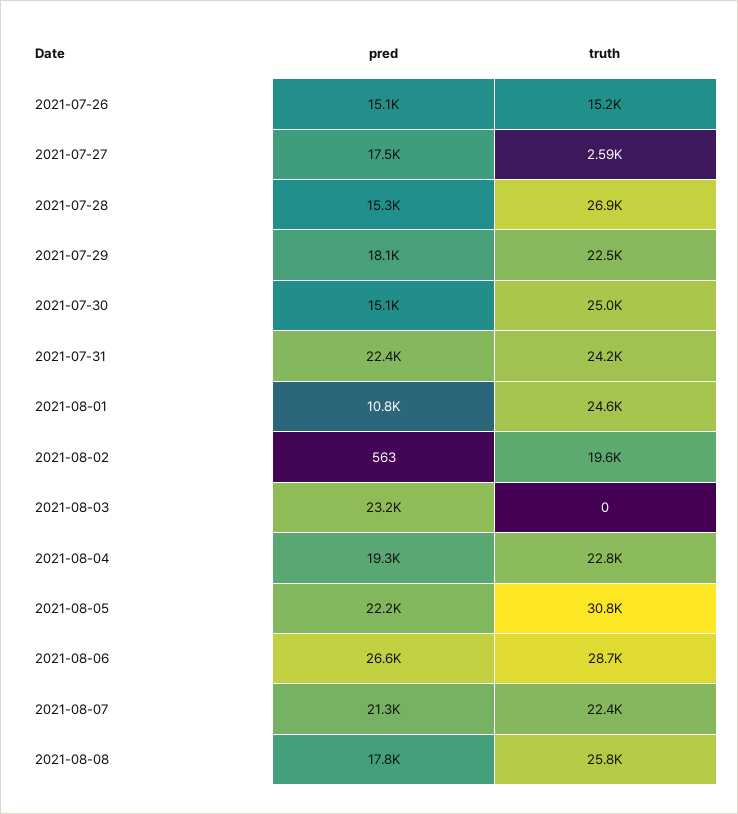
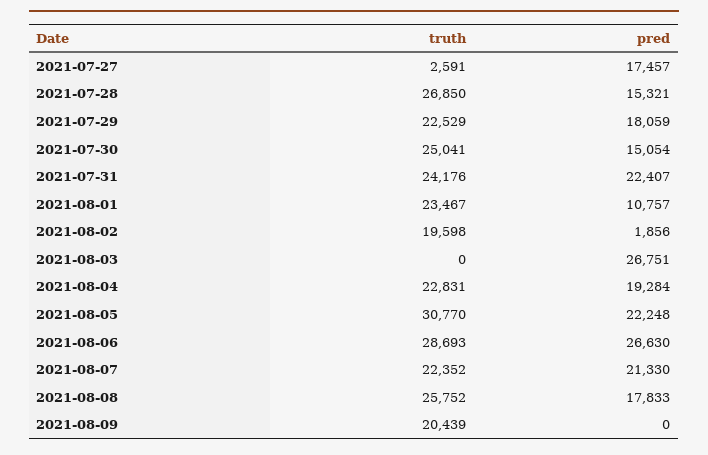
pred, 2021-07-26: 15100 -> none
truth, 2021-07-26: 15200 -> none
truth, 2021-08-01: 24600 -> 23467
pred, 2021-08-02: 563 -> 1856
pred, 2021-08-03: 23200 -> 26751
truth, 2021-08-09: none -> 20439
pred, 2021-08-09: none -> 0

